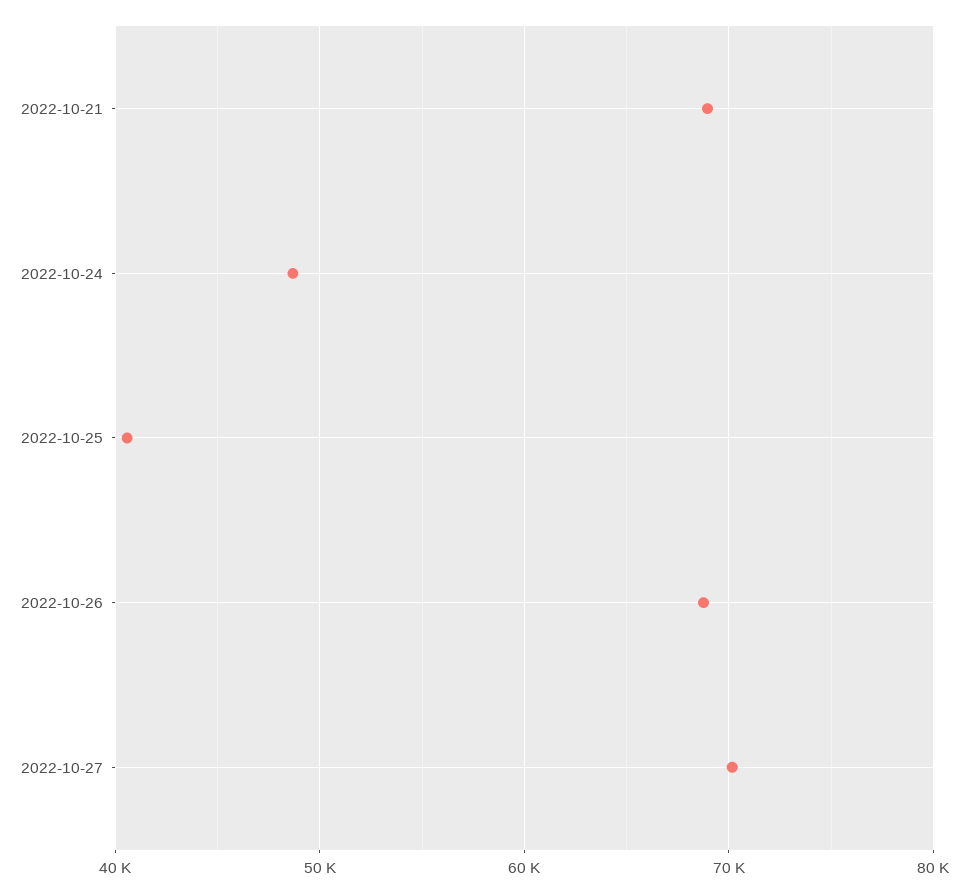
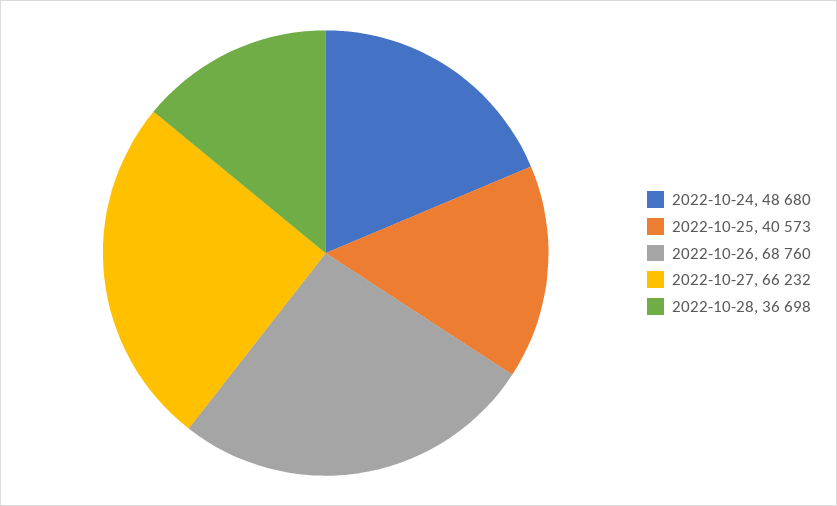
2022-10-21: 69000 -> none
2022-10-27: 70000 -> 66232
2022-10-28: none -> 36698

